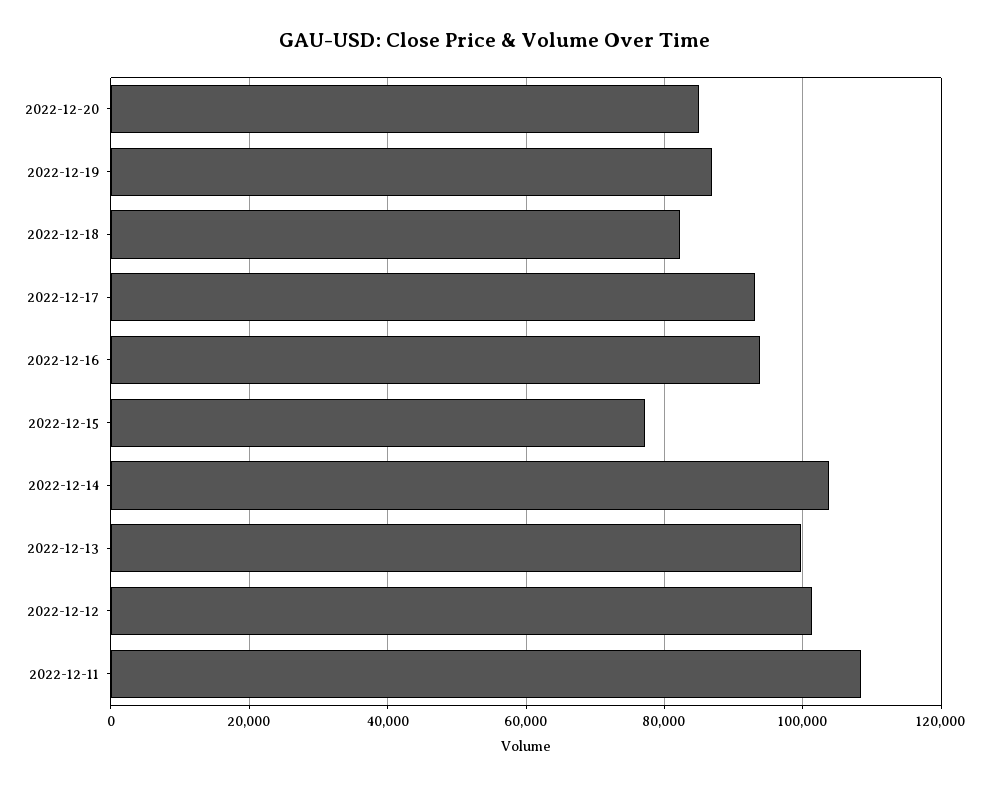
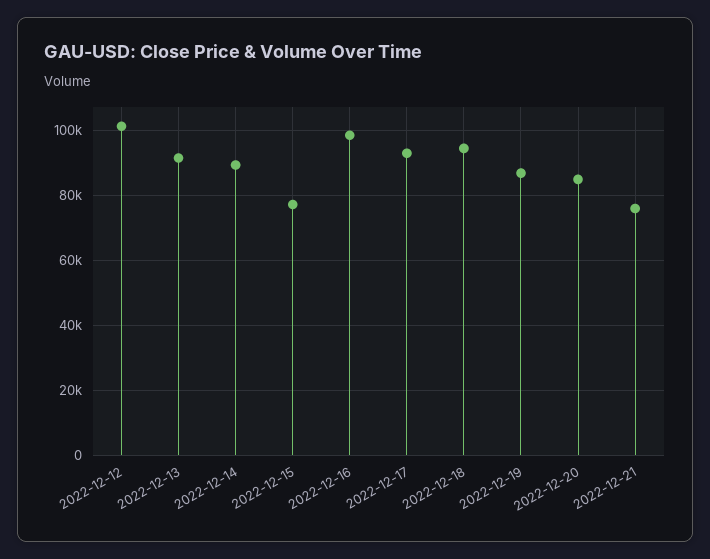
2022-12-18: 82000 -> 94000
2022-12-16: 94000 -> 98000
2022-12-14: 104000 -> 90000
2022-12-13: 100000 -> 92000
2022-12-11: 108000 -> none
2022-12-21: none -> 76000

